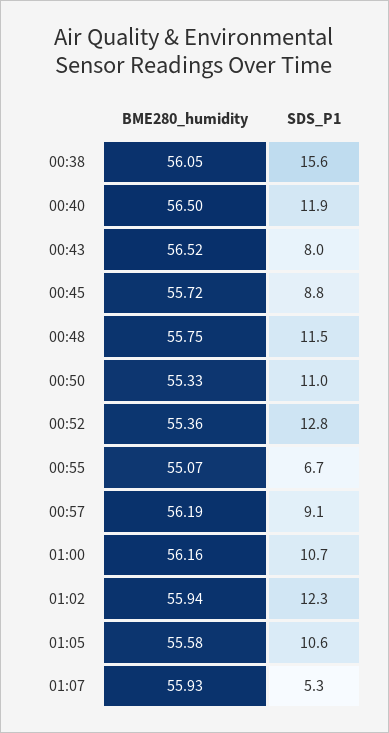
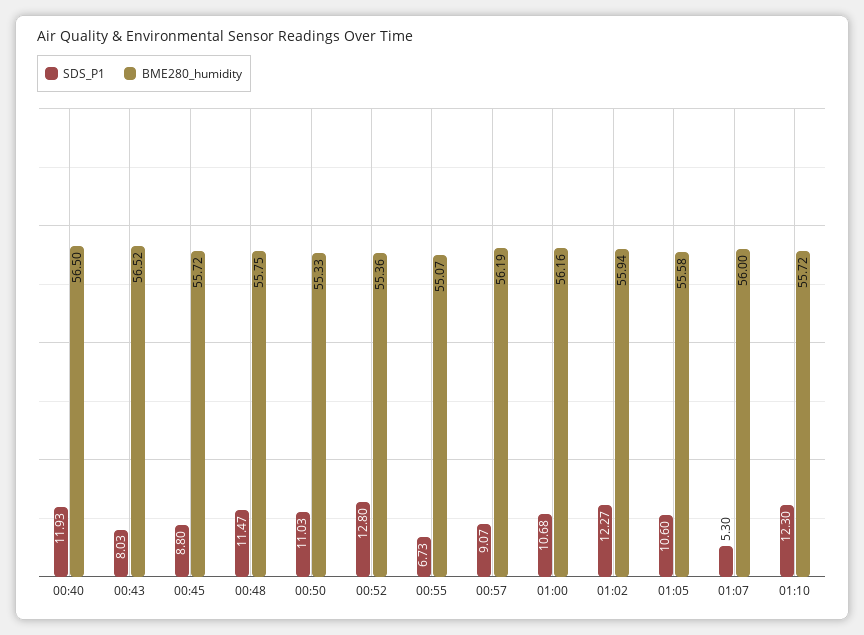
BME280_humidity, 00:38: 56.05 -> none
SDS_P1, 00:38: 15.6 -> none
BME280_humidity, 01:07: 55.93 -> 56
SDS_P1, 01:10: none -> 12.3
BME280_humidity, 01:10: none -> 55.72

